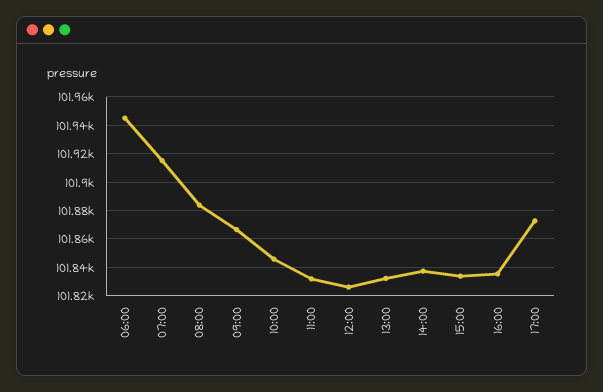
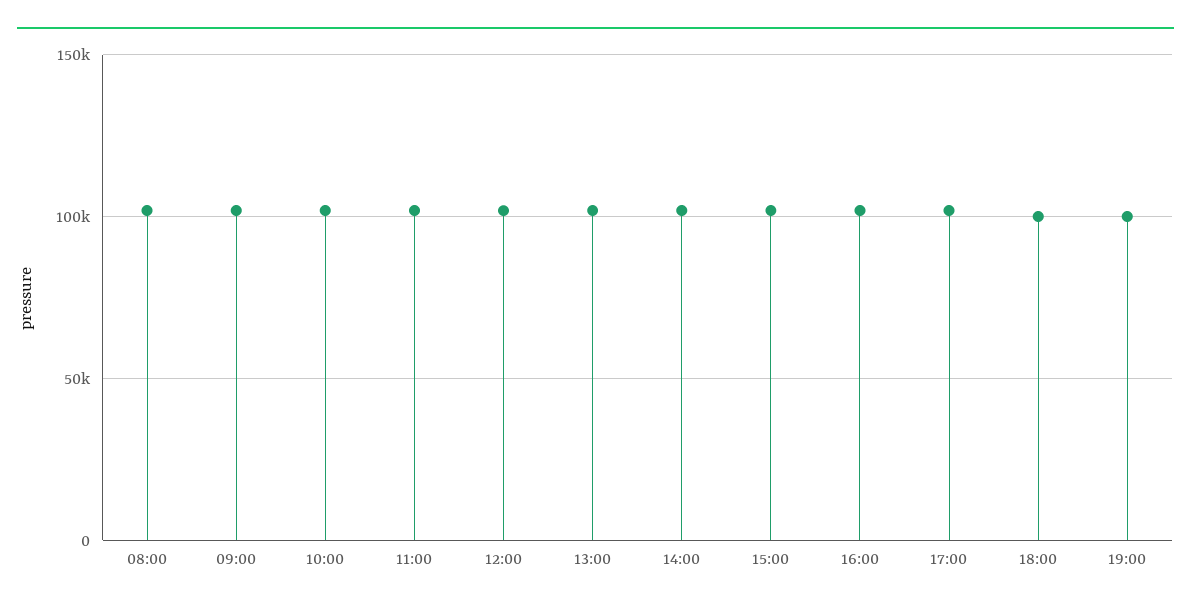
06:00: 101945 -> none
07:00: 101915 -> none
18:00: none -> 100000
19:00: none -> 100000

